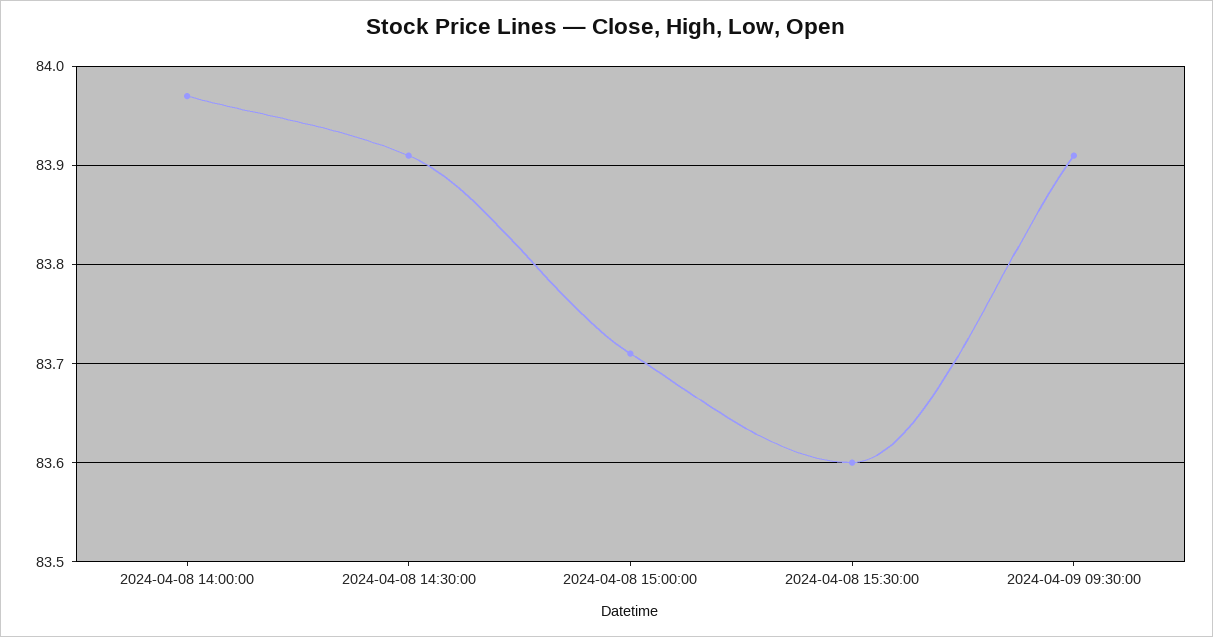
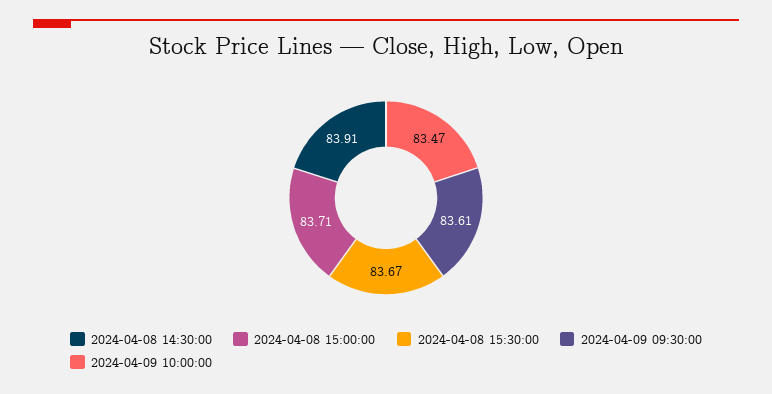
2024-04-08 14:00:00: 83.97 -> none
2024-04-08 15:30:00: 83.6 -> 83.67
2024-04-09 09:30:00: 83.91 -> 83.61
2024-04-09 10:00:00: none -> 83.47

